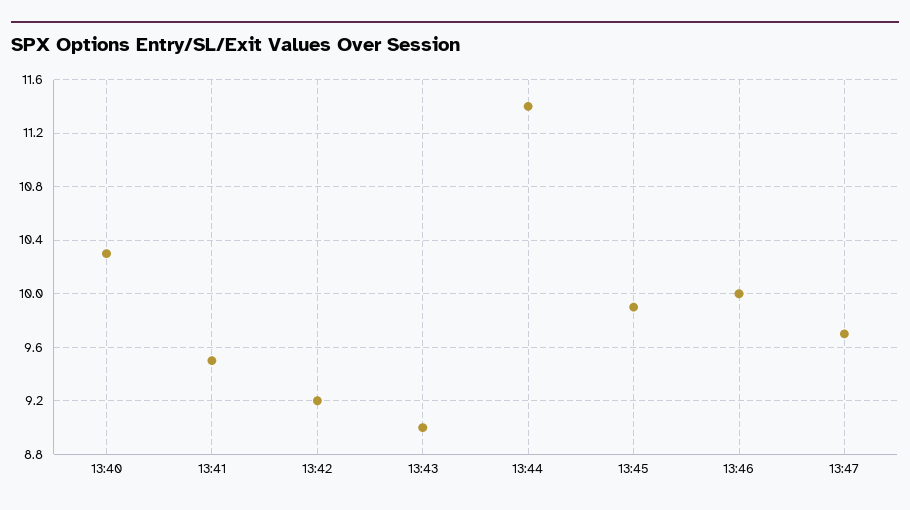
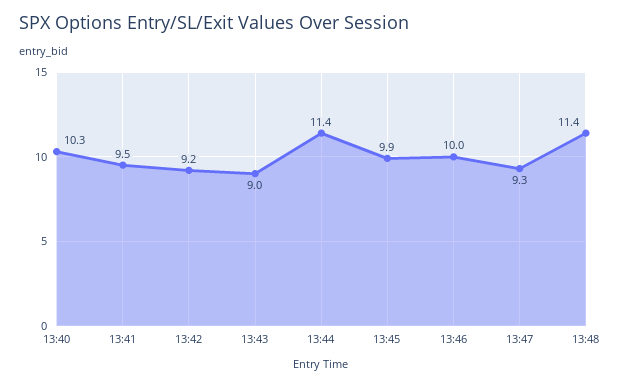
13:47: 9.7 -> 9.3
13:48: none -> 11.4

